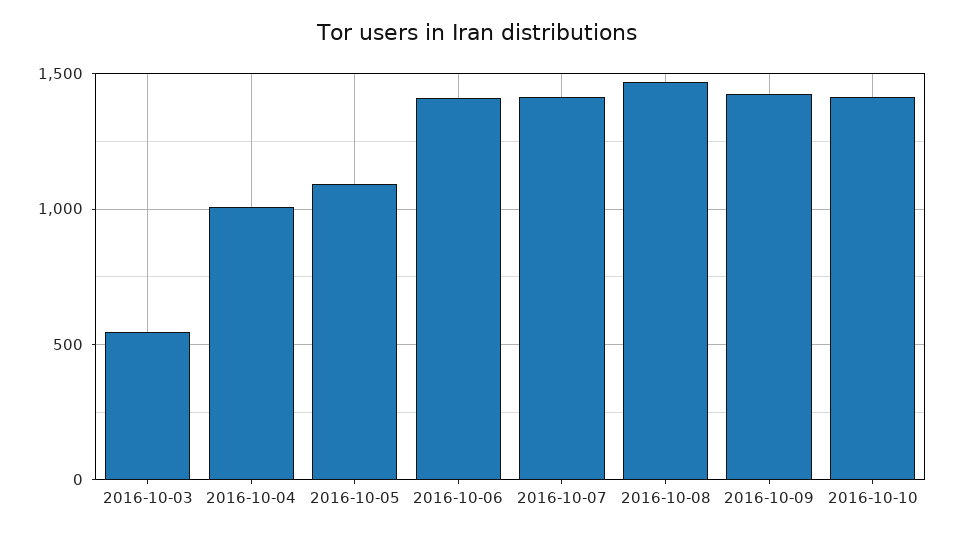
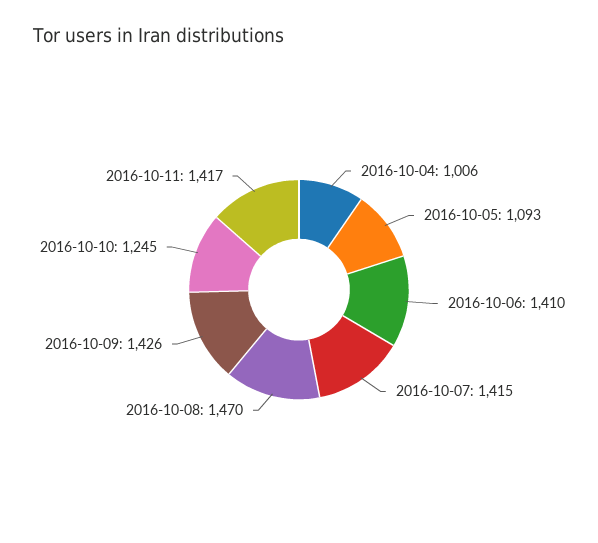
2016-10-03: 550 -> none
2016-10-10: 1400 -> 1245
2016-10-11: none -> 1417

